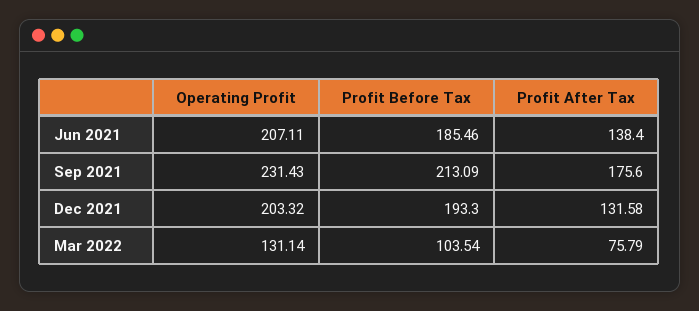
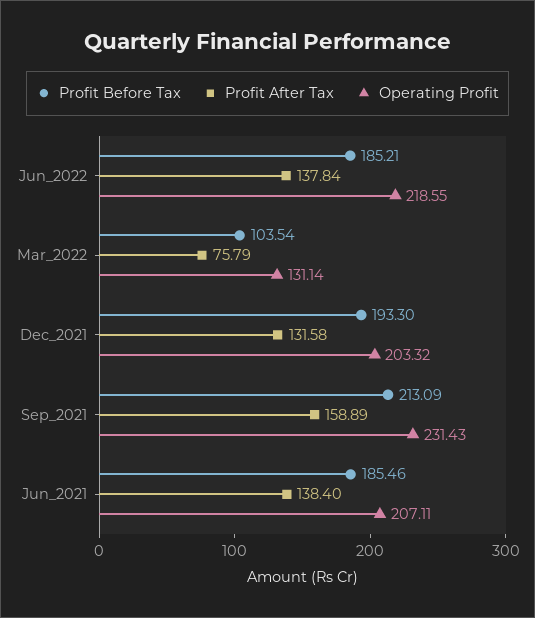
Profit After Tax, Sep 2021: 175.6 -> 158.89
Profit Before Tax, Jun_2022: none -> 185.21
Profit After Tax, Jun_2022: none -> 137.84
Operating Profit, Jun_2022: none -> 218.55

